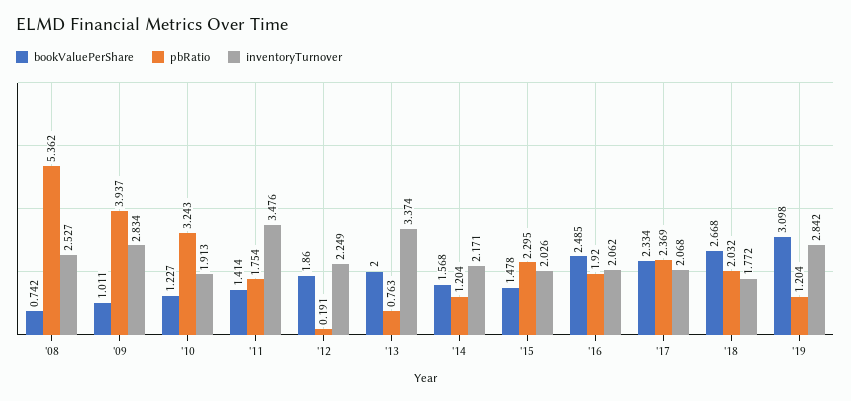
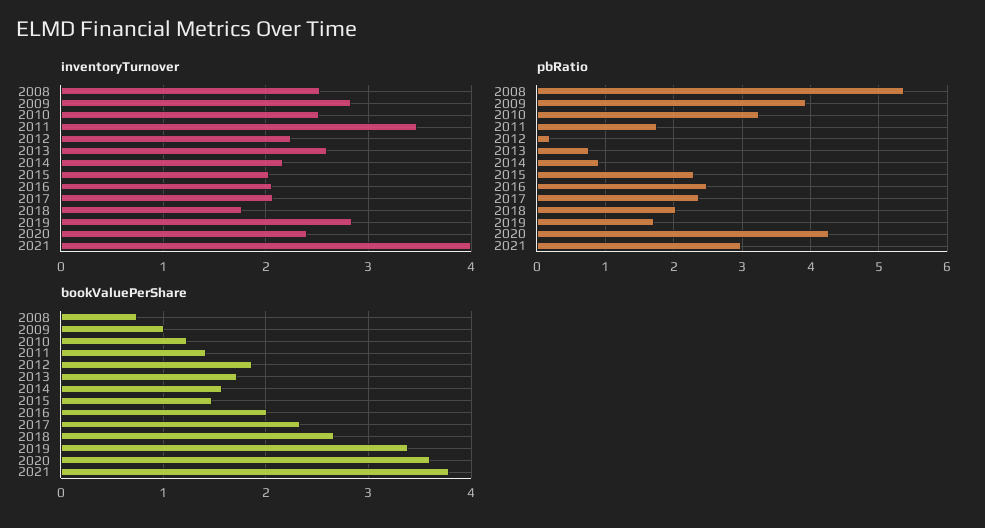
inventoryTurnover, '10: 1.913 -> 2.5
bookValuePerShare, '13: 2 -> 1.7
inventoryTurnover, '13: 3.374 -> 2.6
pbRatio, '14: 1.204 -> 0.9
bookValuePerShare, '16: 2.485 -> 2
pbRatio, '16: 1.92 -> 2.5
bookValuePerShare, '19: 3.098 -> 3.4
pbRatio, '19: 1.204 -> 1.7
inventoryTurnover, 2020: none -> 2.4
inventoryTurnover, 2021: none -> 4
pbRatio, 2020: none -> 4.3
pbRatio, 2021: none -> 3
bookValuePerShare, 2020: none -> 3.6
bookValuePerShare, 2021: none -> 3.8

